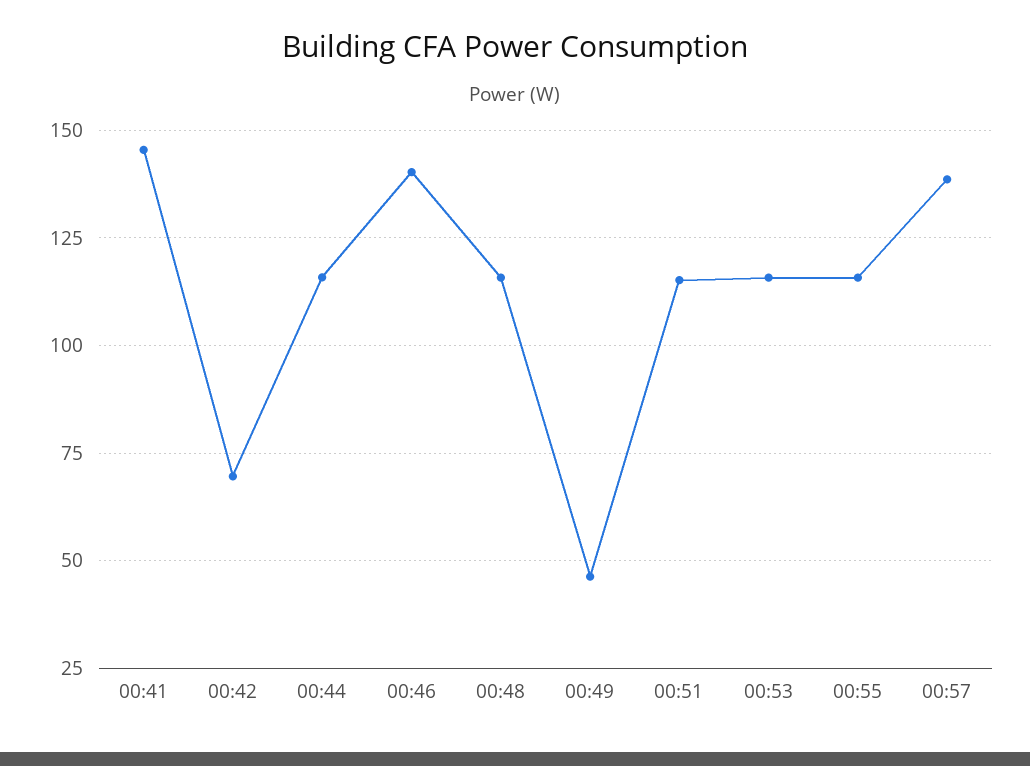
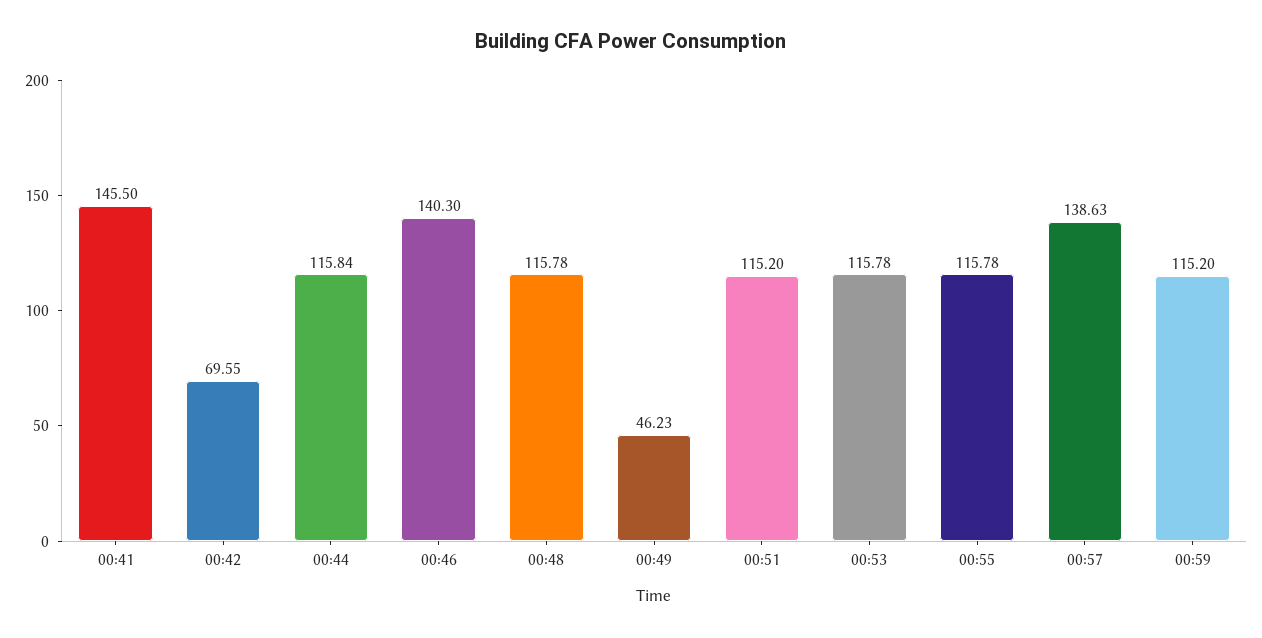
00:59: none -> 115.2

